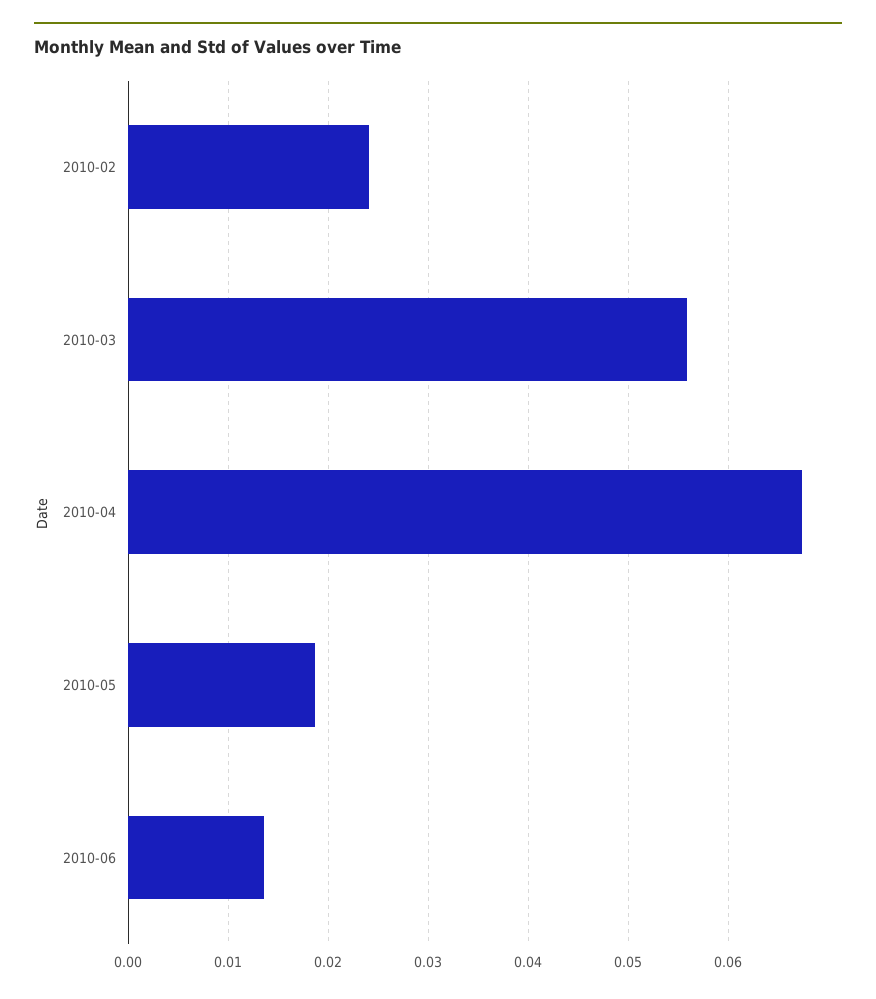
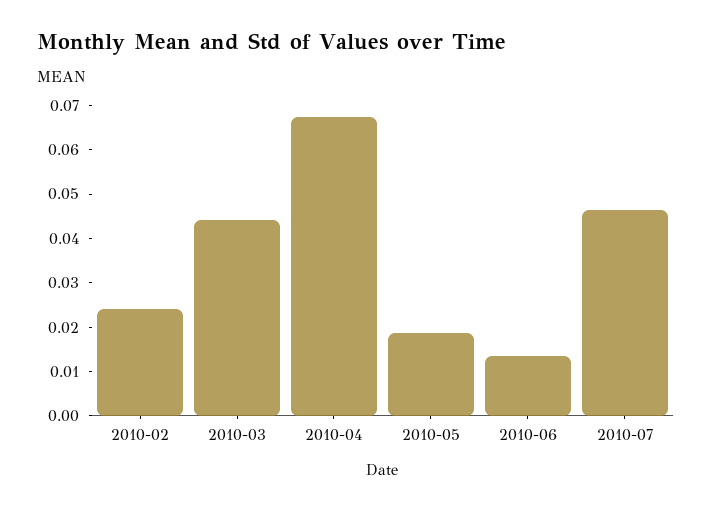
2010-03: 0.056 -> 0.044
2010-07: none -> 0.046

